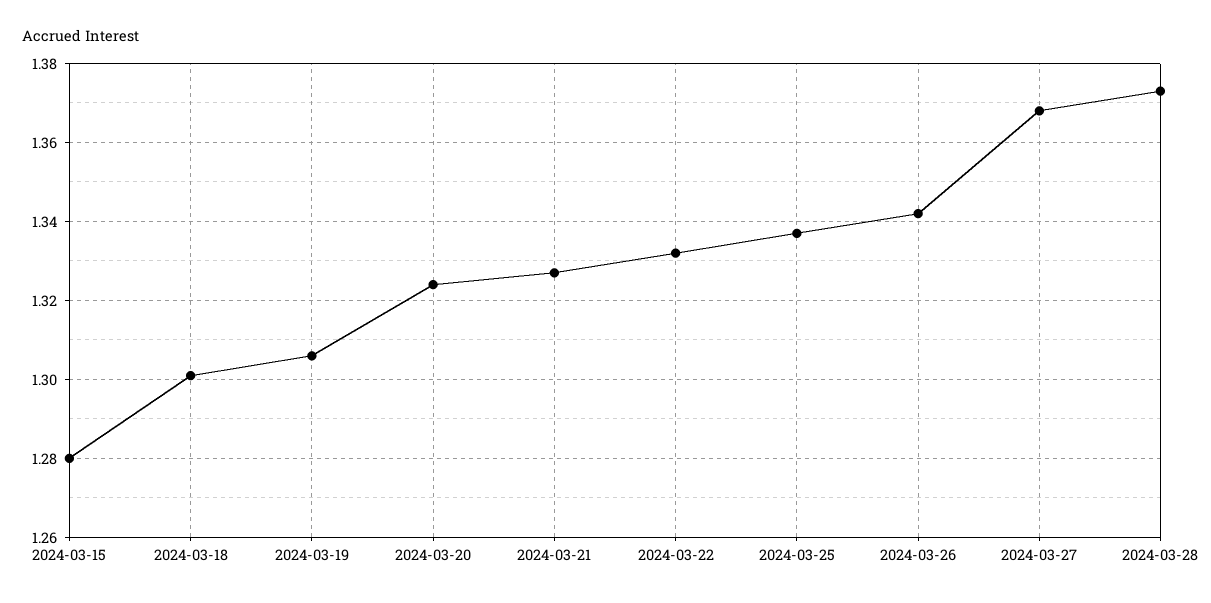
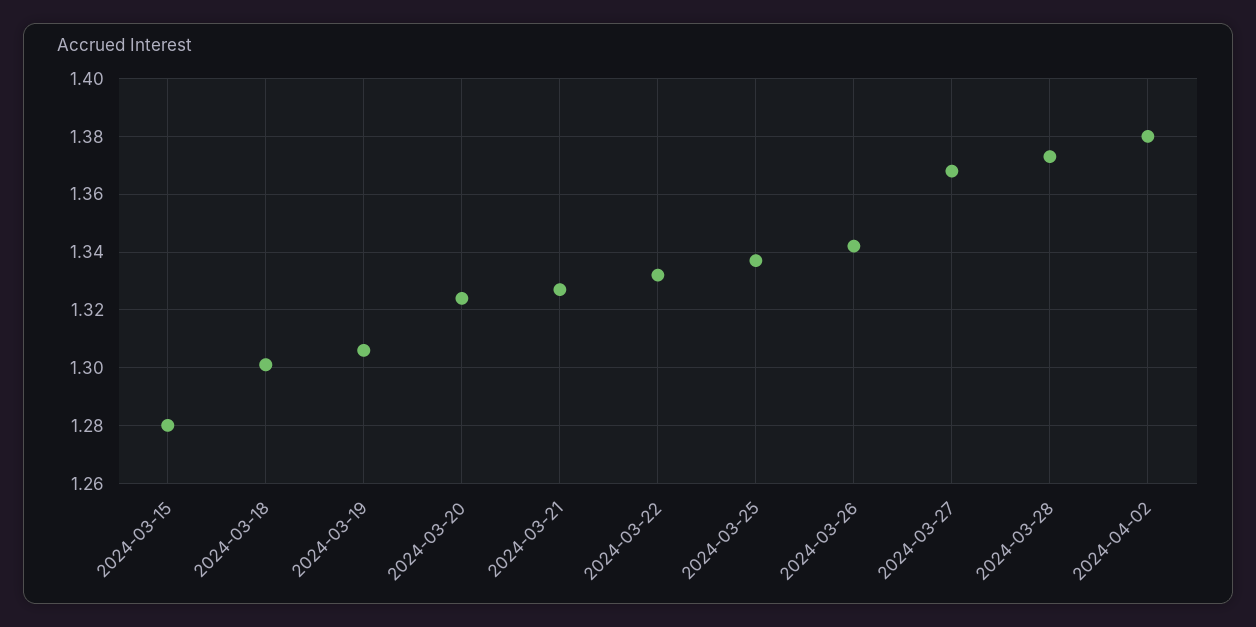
2024-04-02: none -> 1.38

